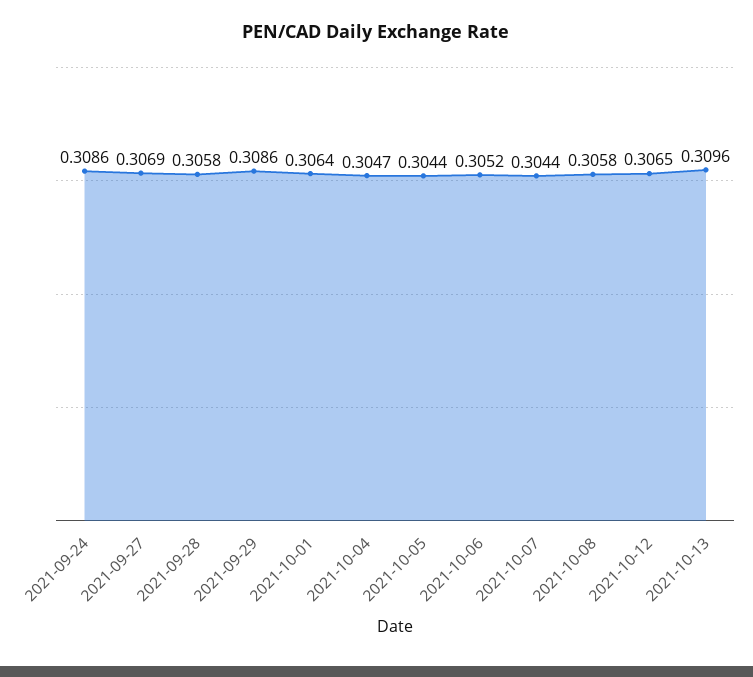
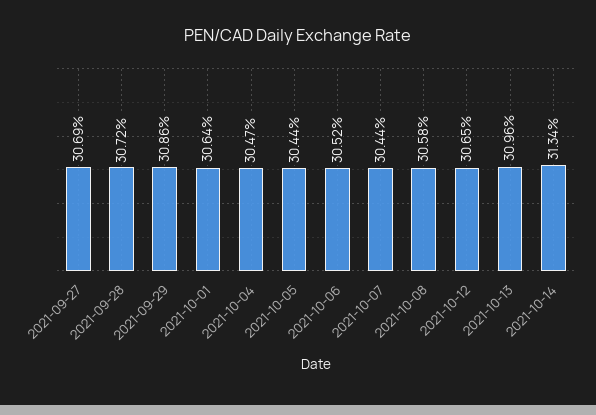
2021-09-24: 0.3086 -> none
2021-09-28: 0.3058 -> 0.3072
2021-10-14: none -> 0.3134

